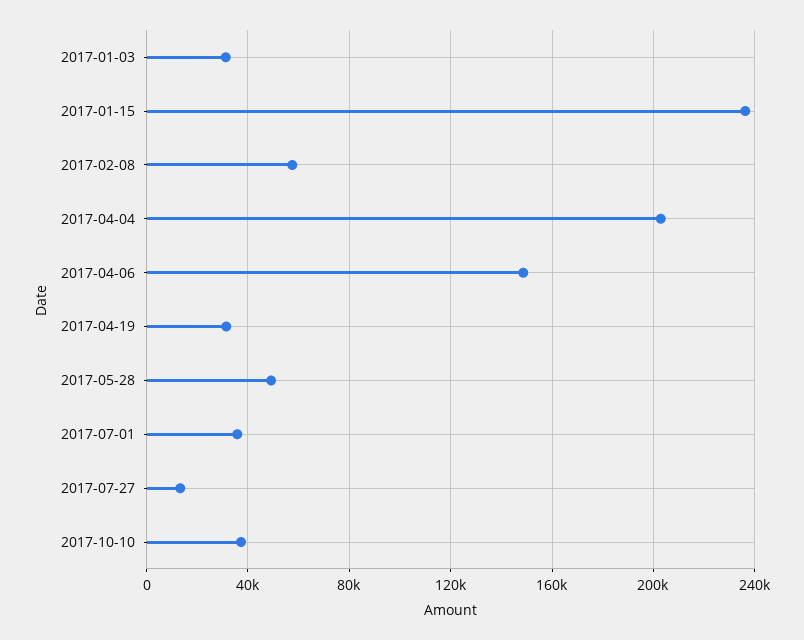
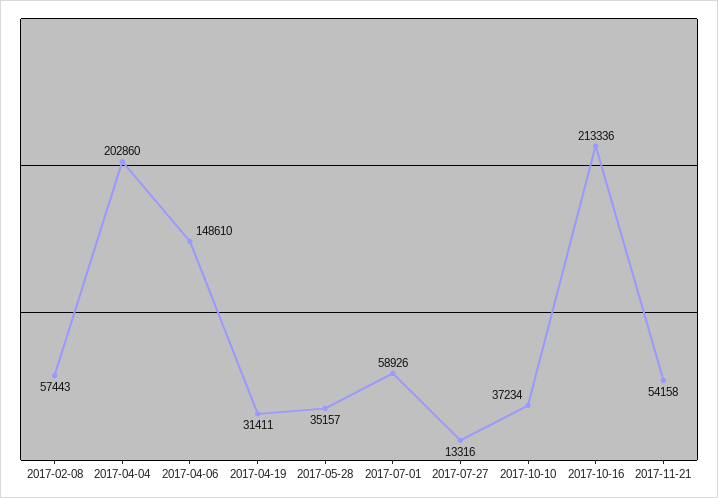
2017-01-03: 30000 -> none
2017-01-15: 235000 -> none
2017-05-28: 50000 -> 35157
2017-07-01: 35000 -> 58926
2017-10-16: none -> 213336
2017-11-21: none -> 54158

